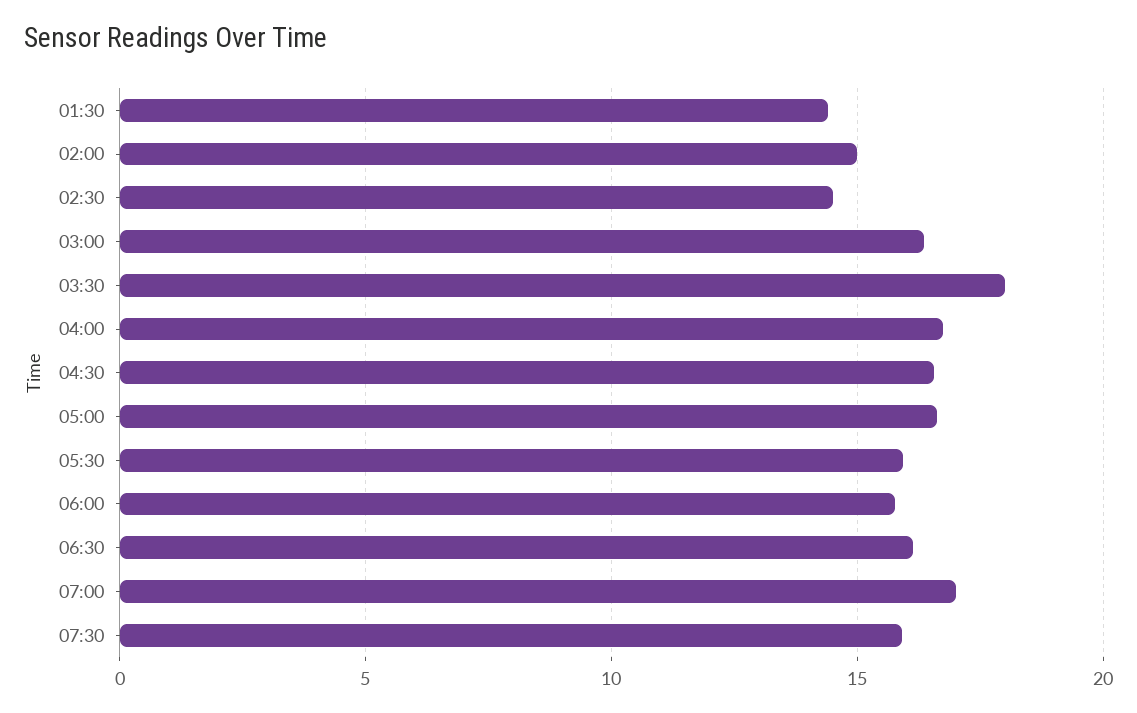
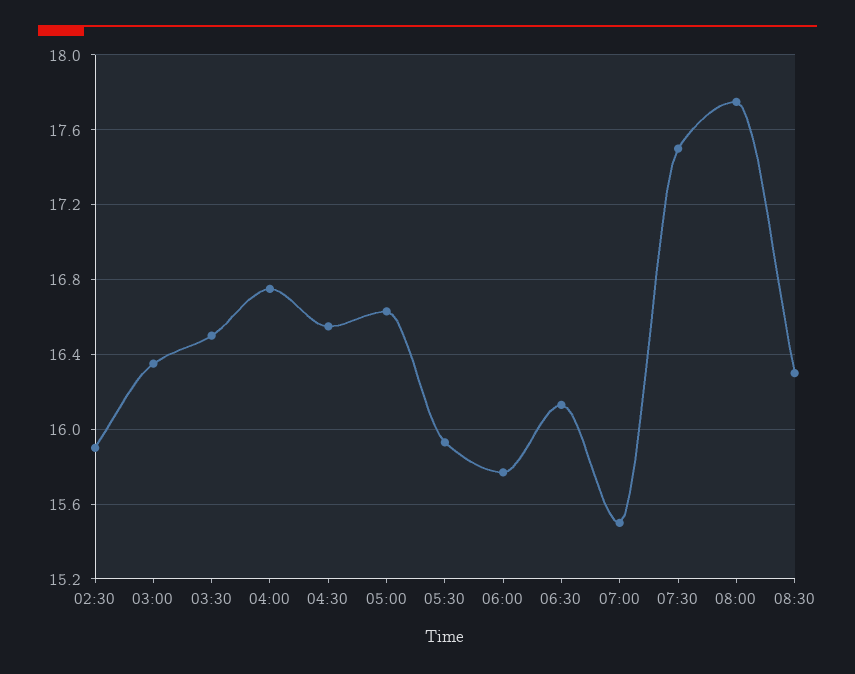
01:30: 14.5 -> none
02:00: 15 -> none
02:30: 14.5 -> 15.9
03:30: 18 -> 16.5
07:00: 17 -> 15.5
07:30: 16 -> 17.5
08:00: none -> 17.75
08:30: none -> 16.3

